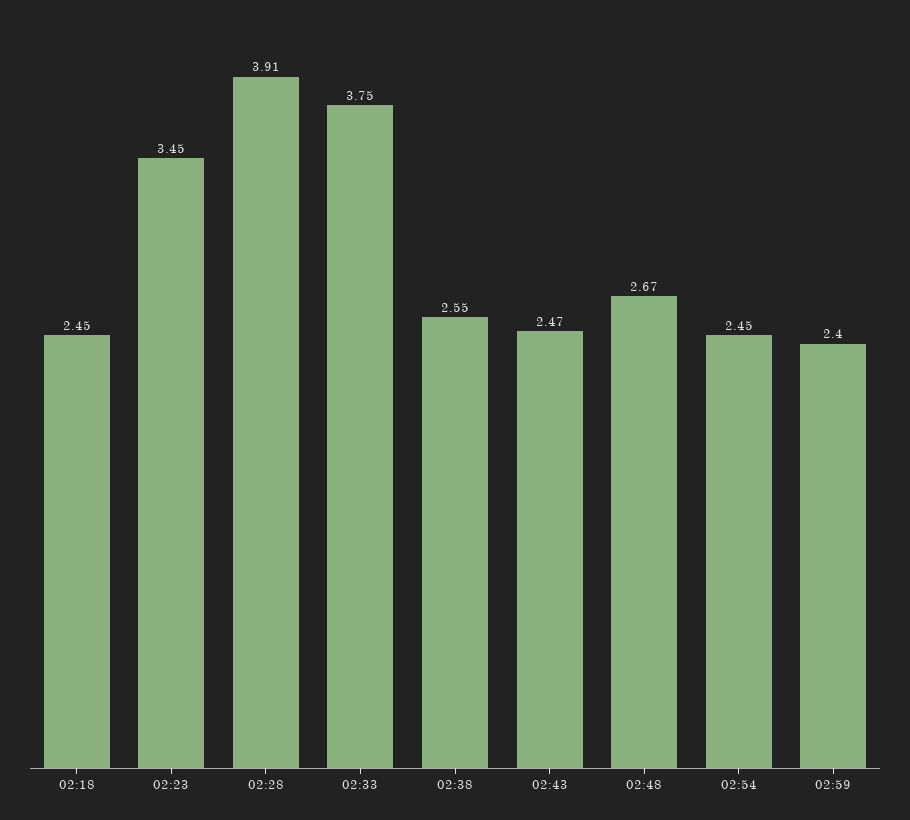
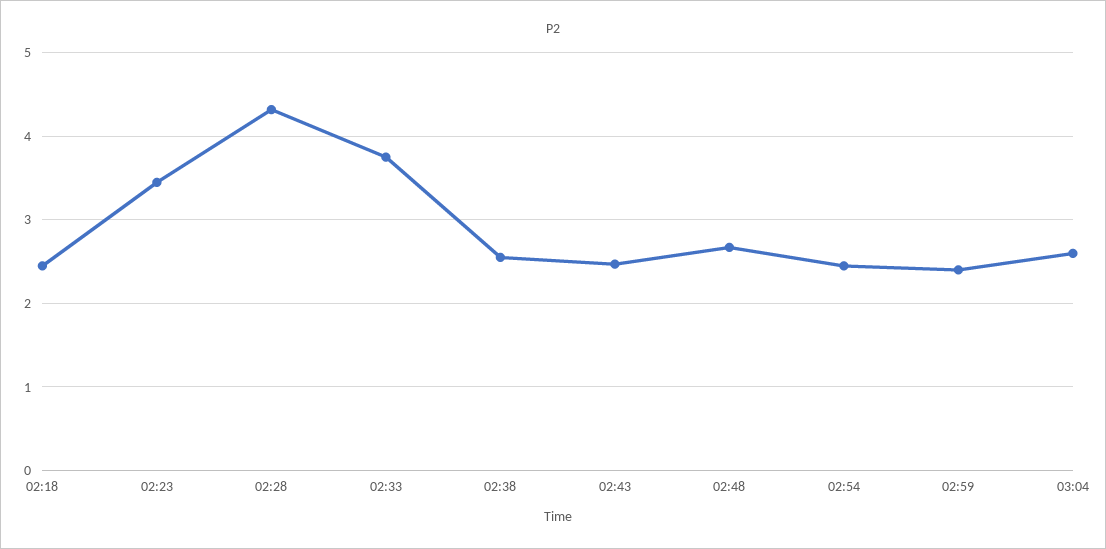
02:28: 3.91 -> 4.3
03:04: none -> 2.6

